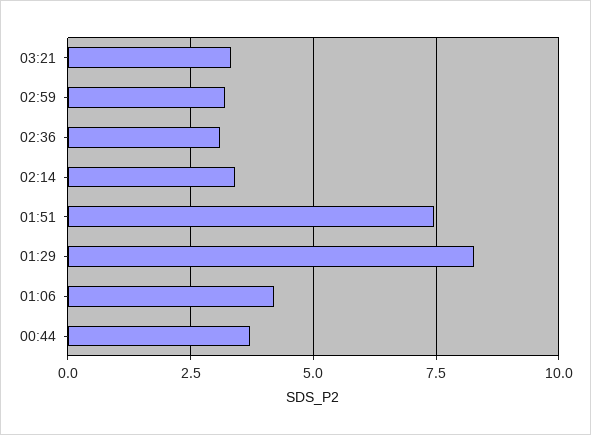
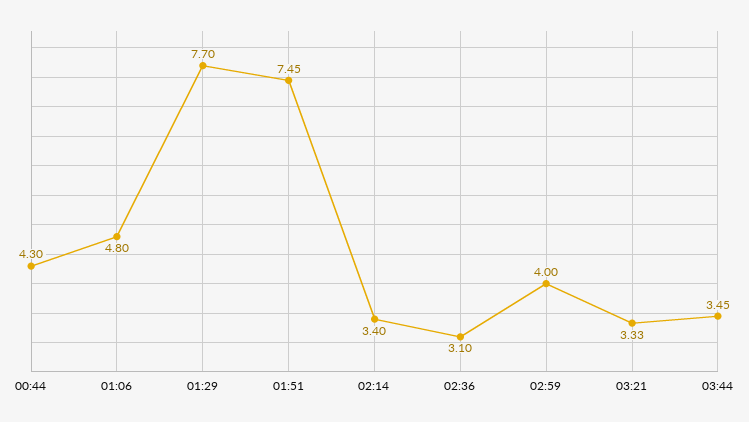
02:59: 3.25 -> 4
01:29: 8.25 -> 7.7
01:06: 4.25 -> 4.8
00:44: 3.75 -> 4.3
03:44: none -> 3.45

